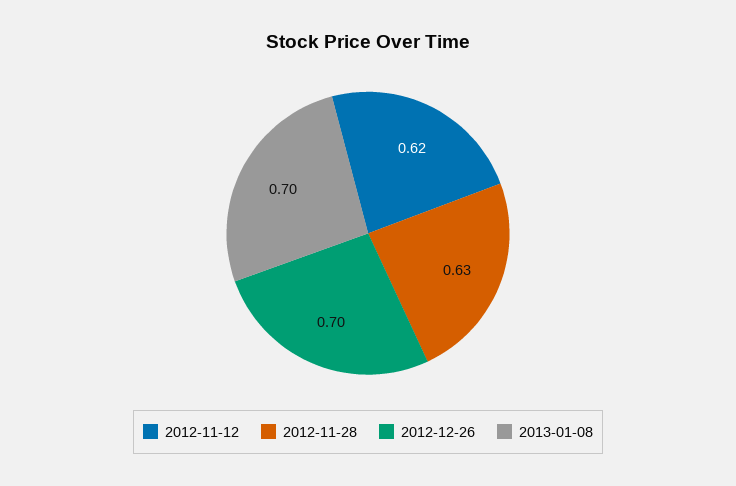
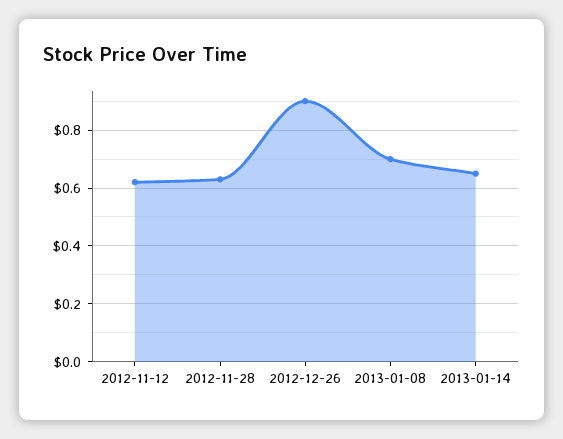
2012-12-26: 0.7 -> 0.9
2013-01-14: none -> 0.65

